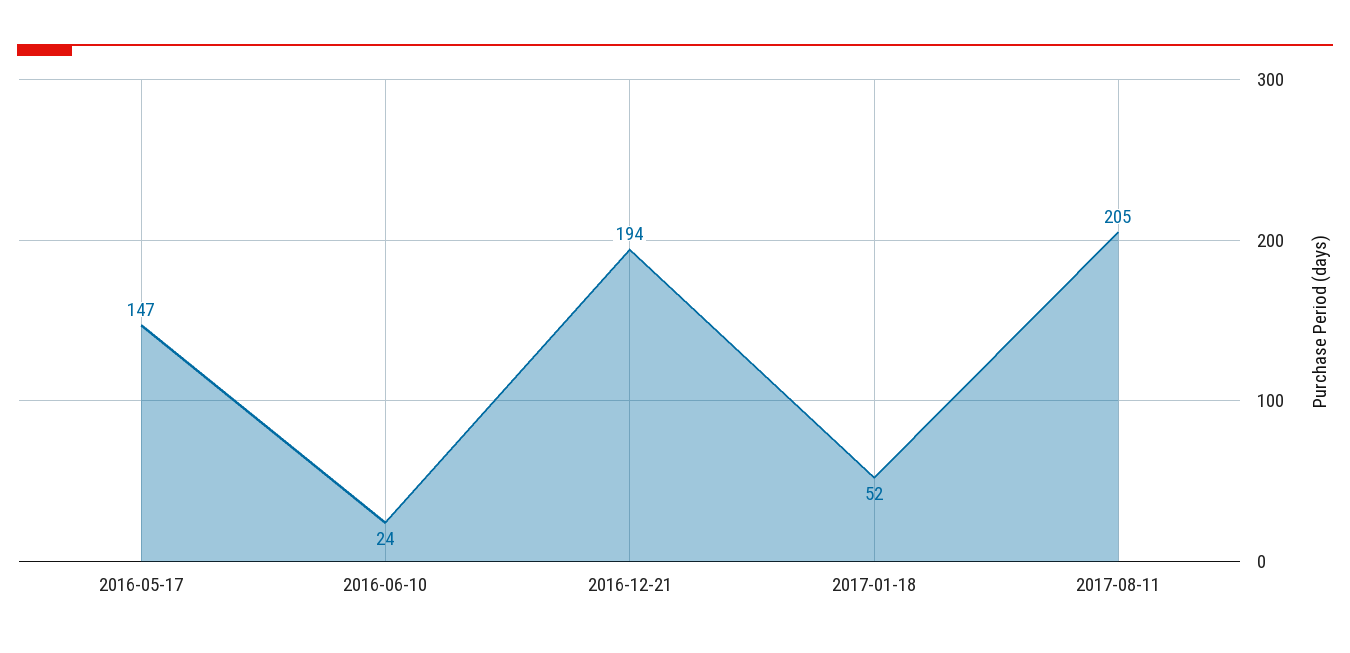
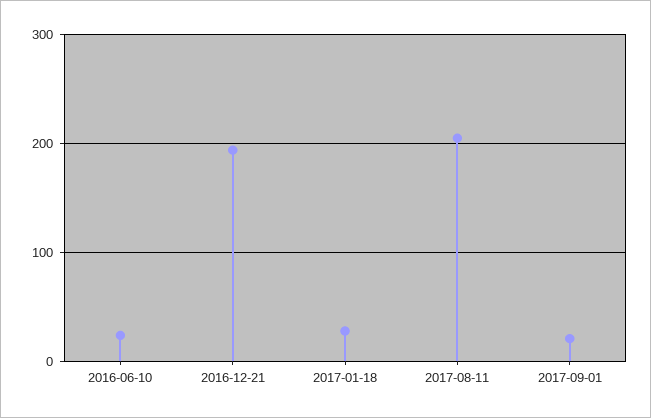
2016-05-17: 147 -> none
2017-01-18: 52 -> 30
2017-09-01: none -> 20

